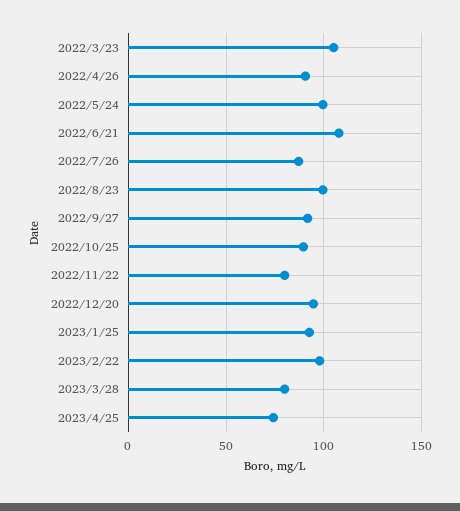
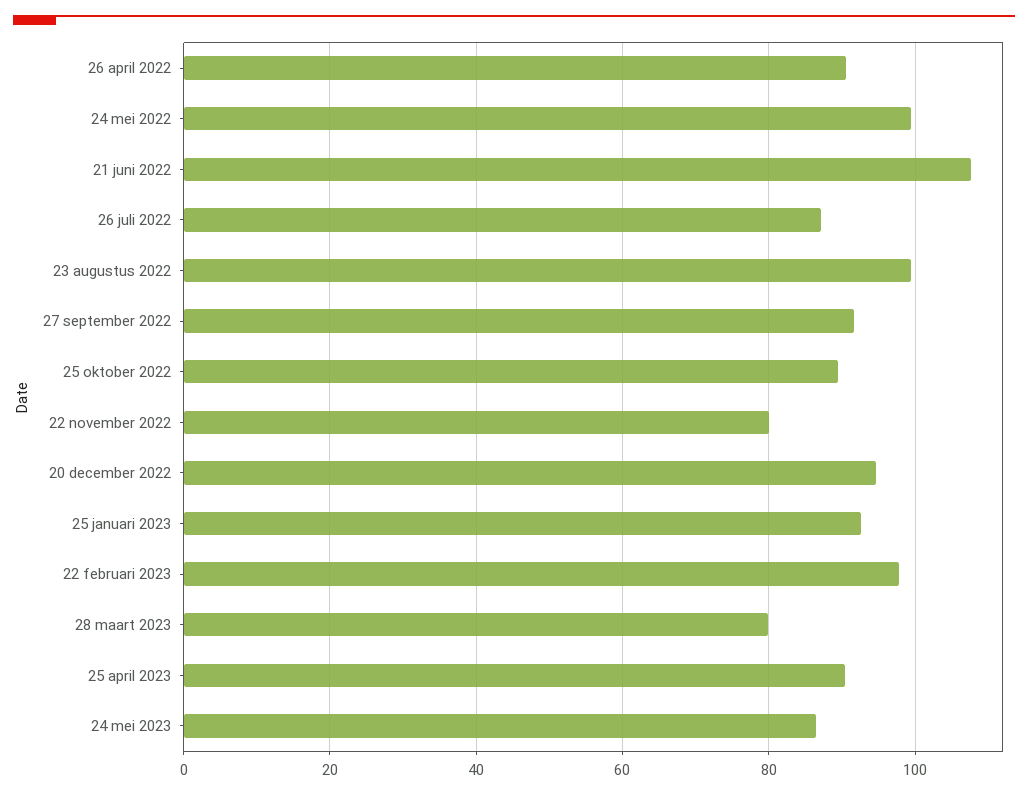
2022/3/23: 105 -> none
2023/4/25: 75 -> 90
24 mei 2023: none -> 86

